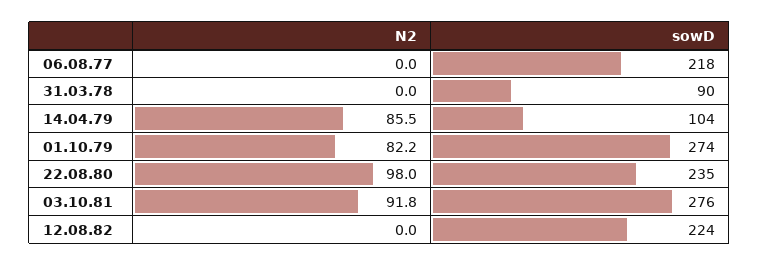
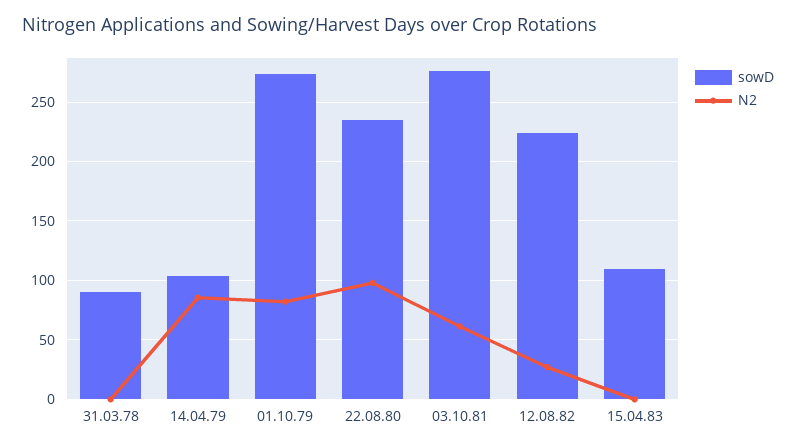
N2, 06.08.77: 0 -> none
sowD, 06.08.77: 218 -> none
N2, 03.10.81: 91.8 -> 60
N2, 12.08.82: 0 -> 30
sowD, 15.04.83: none -> 110
N2, 15.04.83: none -> 0

